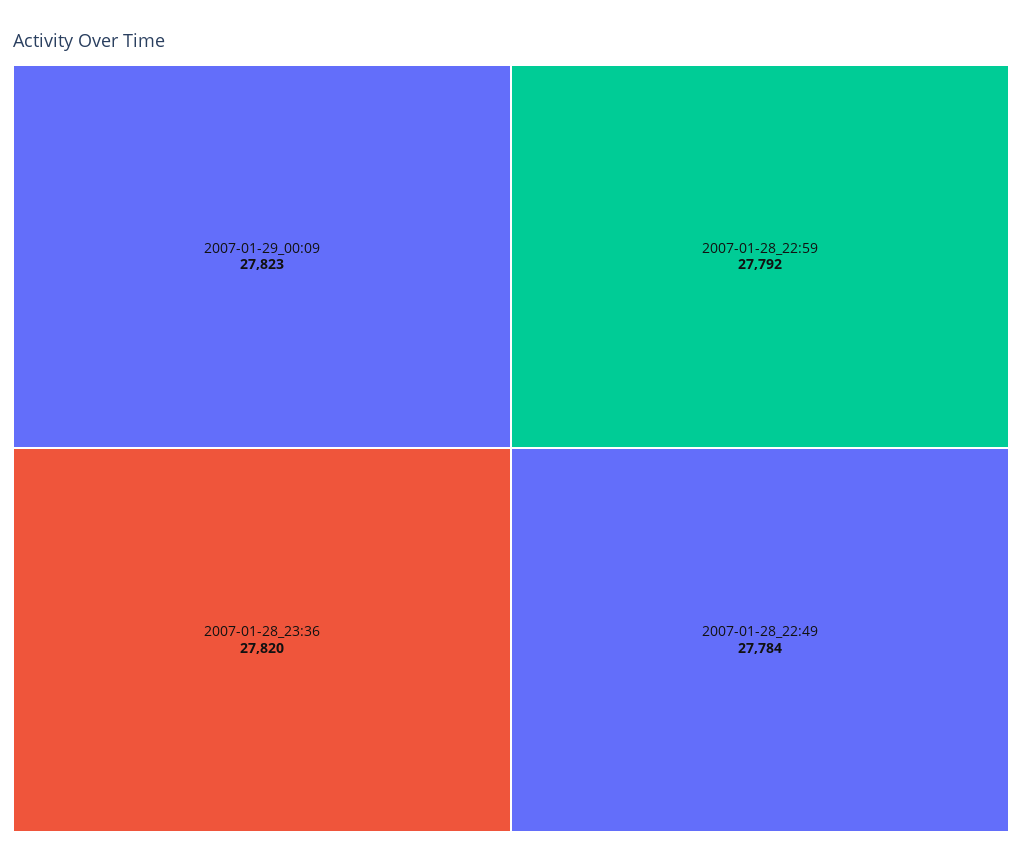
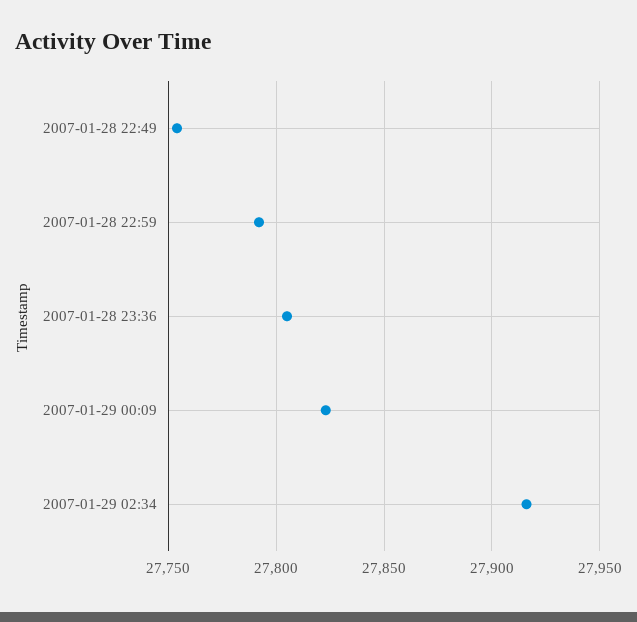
2007-01-28_23:36: 27820 -> 27805
2007-01-28_22:49: 27784 -> 27755
2007-01-29 02:34: none -> 27915

